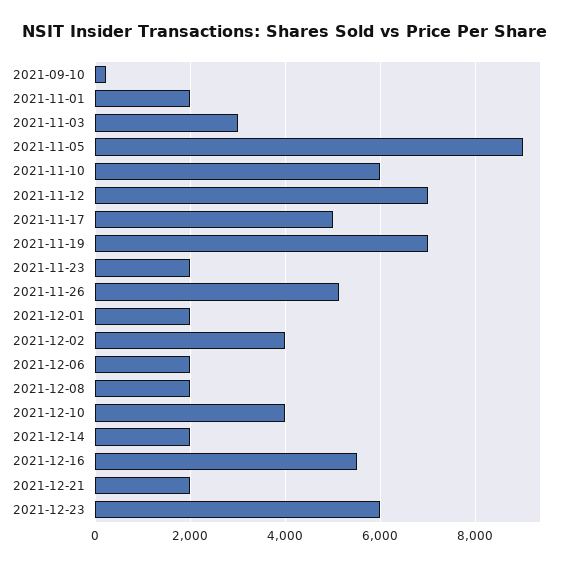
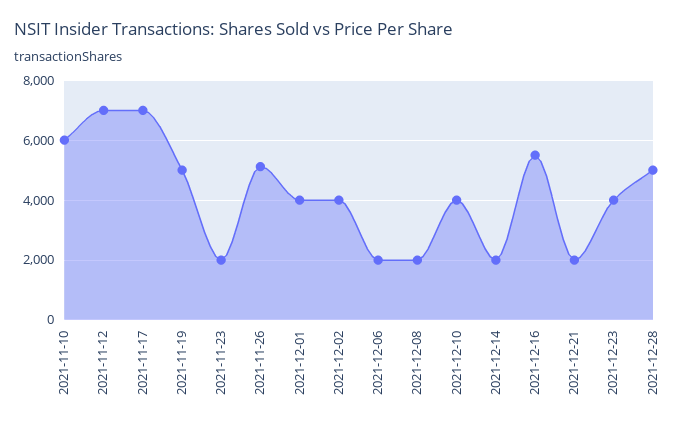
2021-09-10: 200 -> none
2021-11-01: 2000 -> none
2021-11-03: 3000 -> none
2021-11-05: 9000 -> none
2021-11-17: 5000 -> 7000
2021-11-19: 7000 -> 5000
2021-12-01: 2000 -> 4000
2021-12-23: 6000 -> 4000
2021-12-28: none -> 5000

